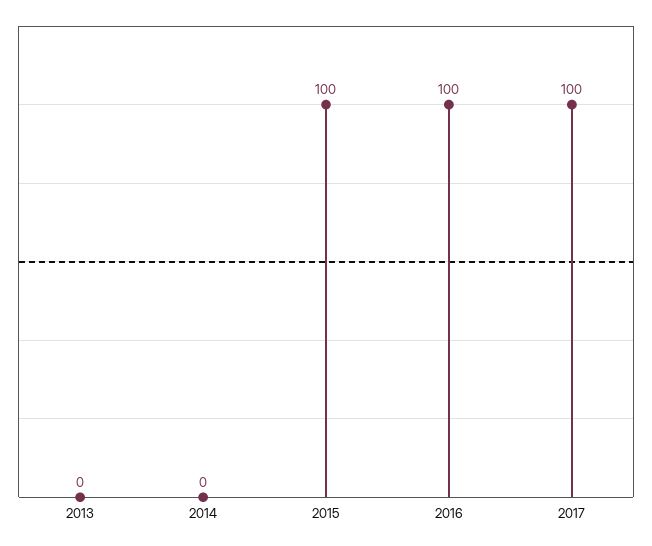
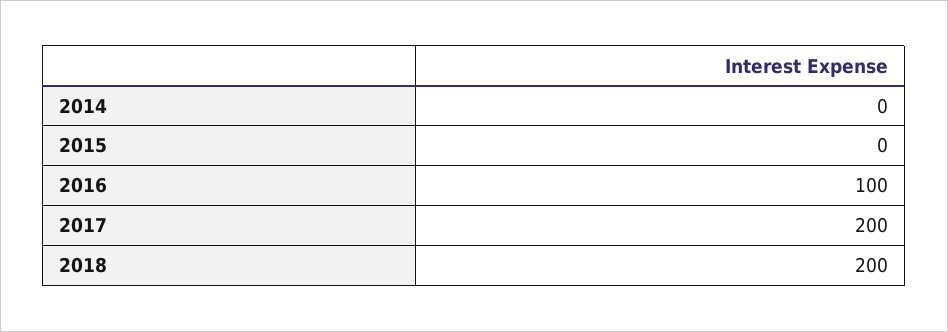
2013: 0 -> none
2015: 100 -> 0
2017: 100 -> 200
2018: none -> 200

